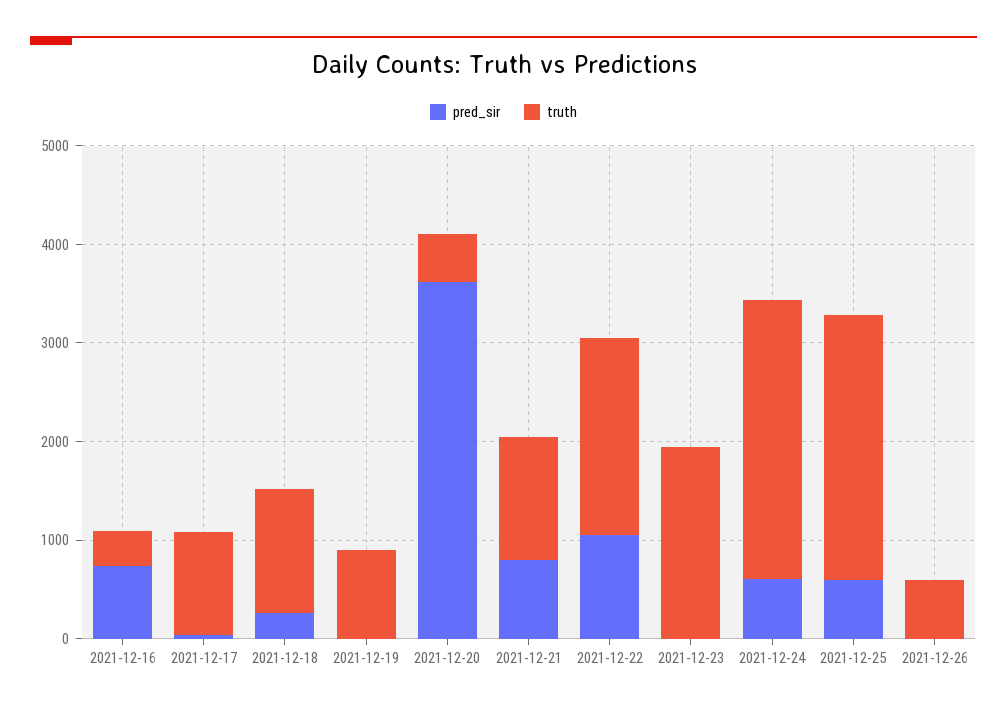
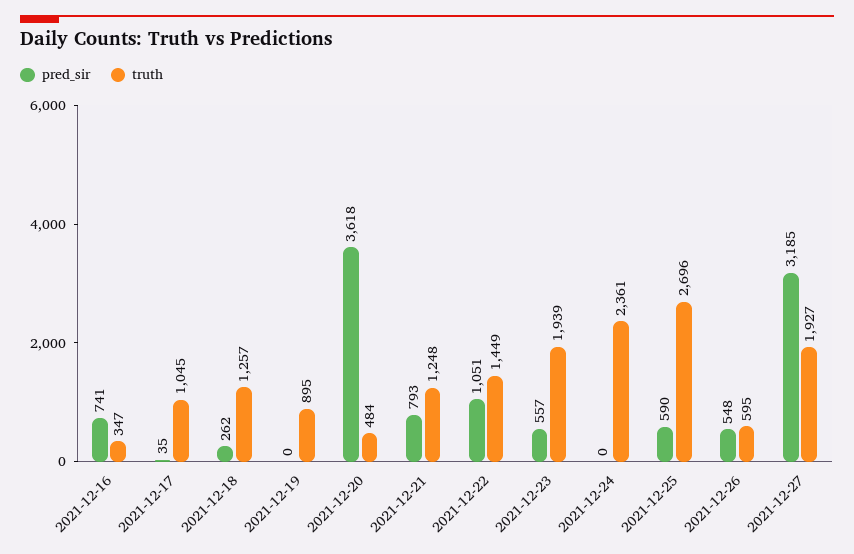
truth, 2021-12-22: 2000 -> 1449
pred_sir, 2021-12-23: 0 -> 557
pred_sir, 2021-12-24: 600 -> 0
truth, 2021-12-24: 2800 -> 2361
pred_sir, 2021-12-26: 0 -> 548
pred_sir, 2021-12-27: none -> 3185
truth, 2021-12-27: none -> 1927

